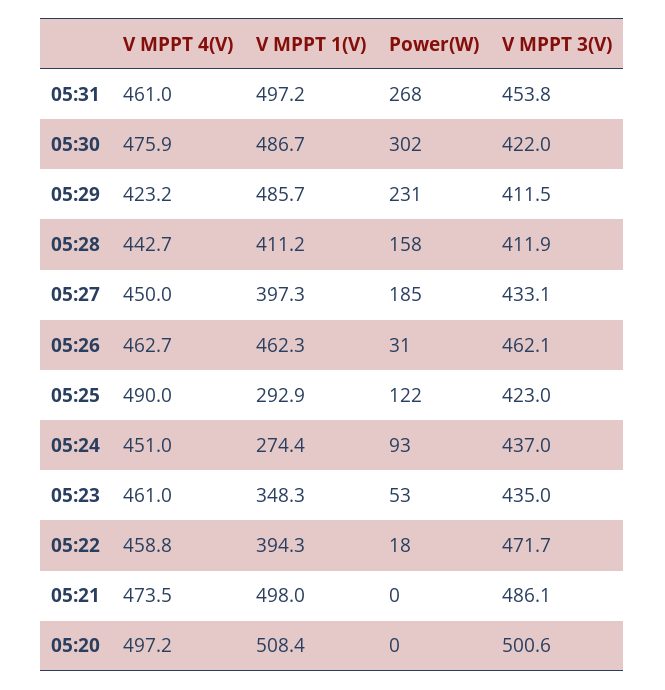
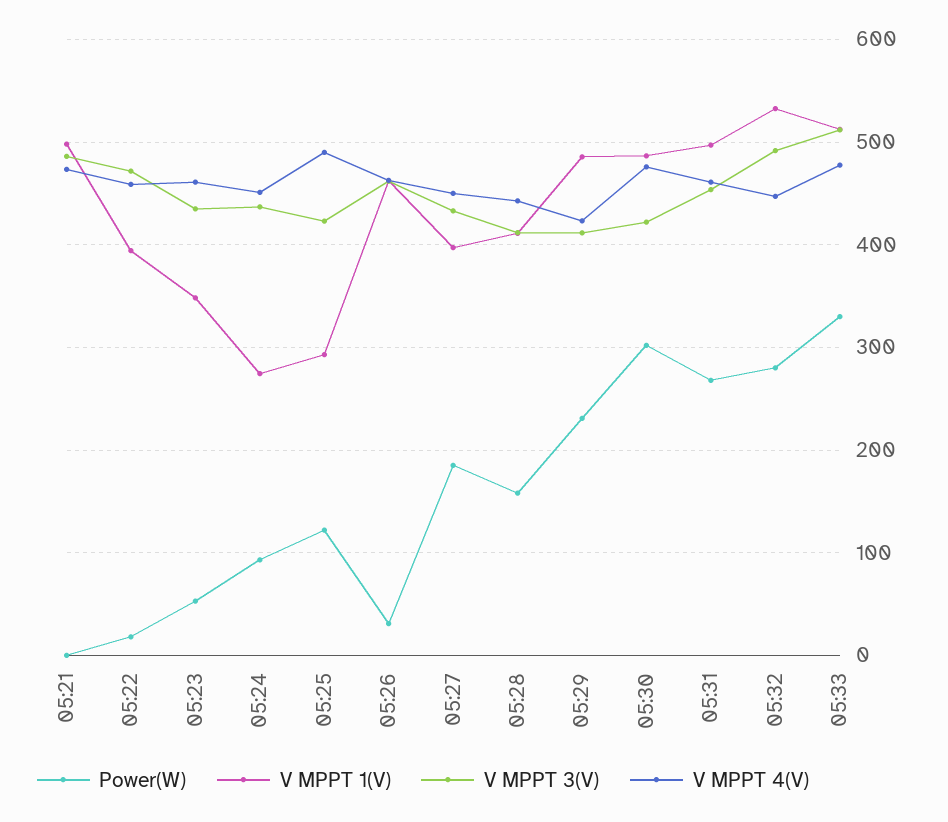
V MPPT 4(V), 05:20: 497.2 -> none
V MPPT 1(V), 05:20: 508.4 -> none
Power(W), 05:20: 0 -> none
V MPPT 3(V), 05:20: 500.6 -> none
Power(W), 05:32: none -> 280
V MPPT 1(V), 05:32: none -> 530
V MPPT 3(V), 05:32: none -> 490
V MPPT 4(V), 05:32: none -> 450
Power(W), 05:33: none -> 330
V MPPT 1(V), 05:33: none -> 510
V MPPT 3(V), 05:33: none -> 510
V MPPT 4(V), 05:33: none -> 480

